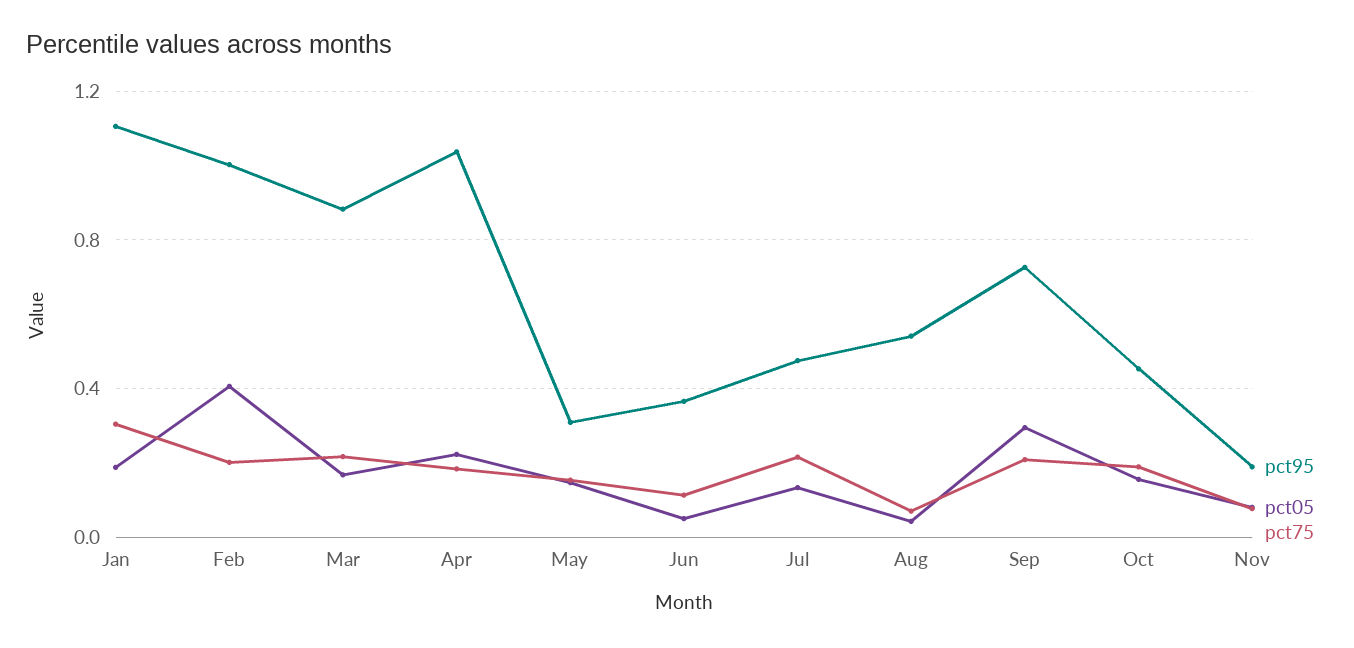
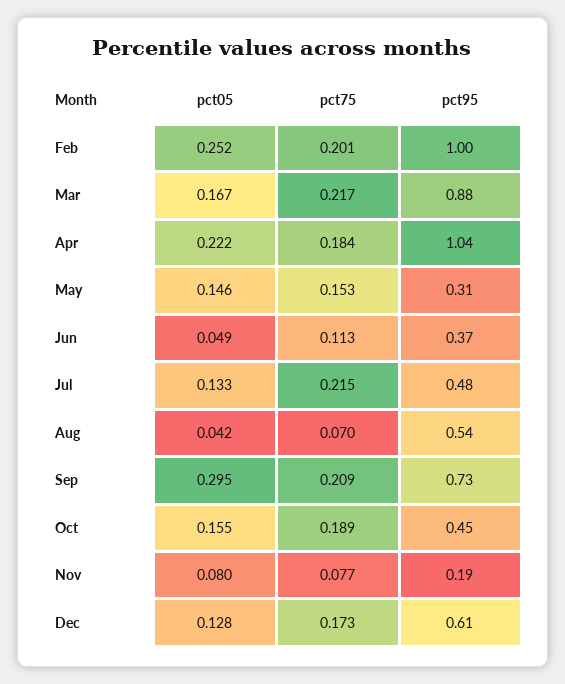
pct95, Jan: 1.1 -> none
pct05, Jan: 0.2 -> none
pct75, Jan: 0.3 -> none
pct05, Feb: 0.4 -> 0.252
pct05, Dec: none -> 0.128
pct75, Dec: none -> 0.173
pct95, Dec: none -> 0.61

